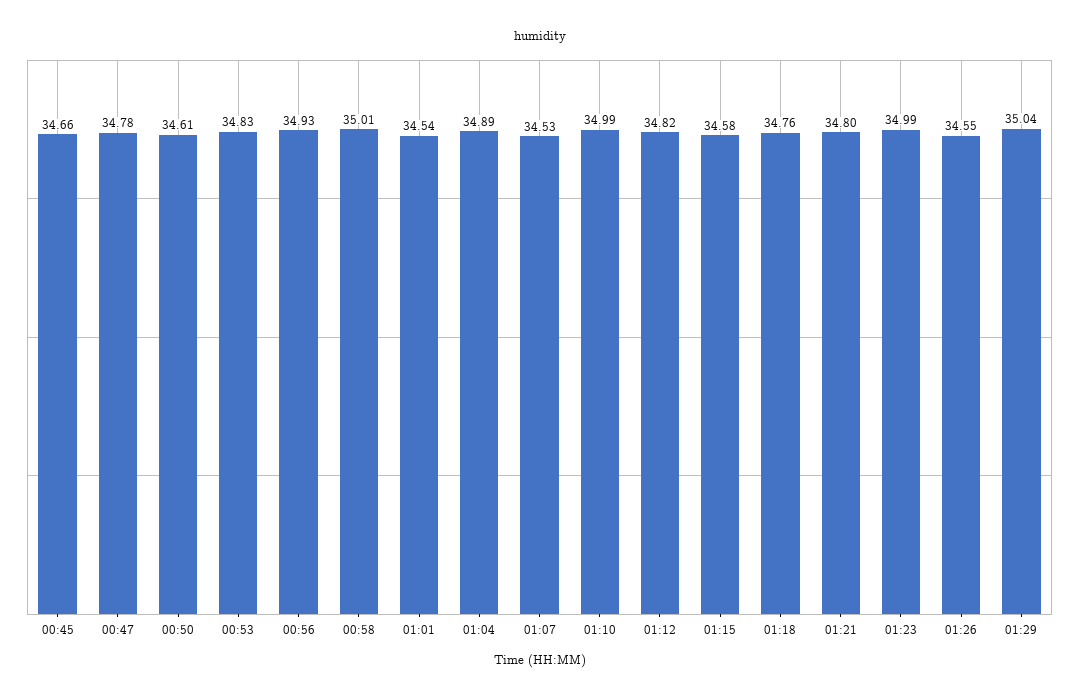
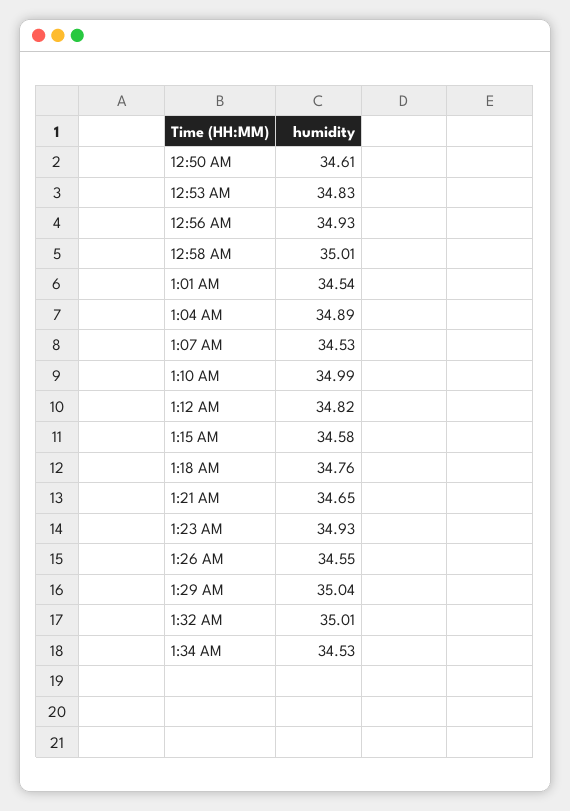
00:45: 34.66 -> none
00:47: 34.78 -> none
01:21: 34.8 -> 34.65
01:23: 34.99 -> 34.93
1:32 AM: none -> 35.01
1:34 AM: none -> 34.53

